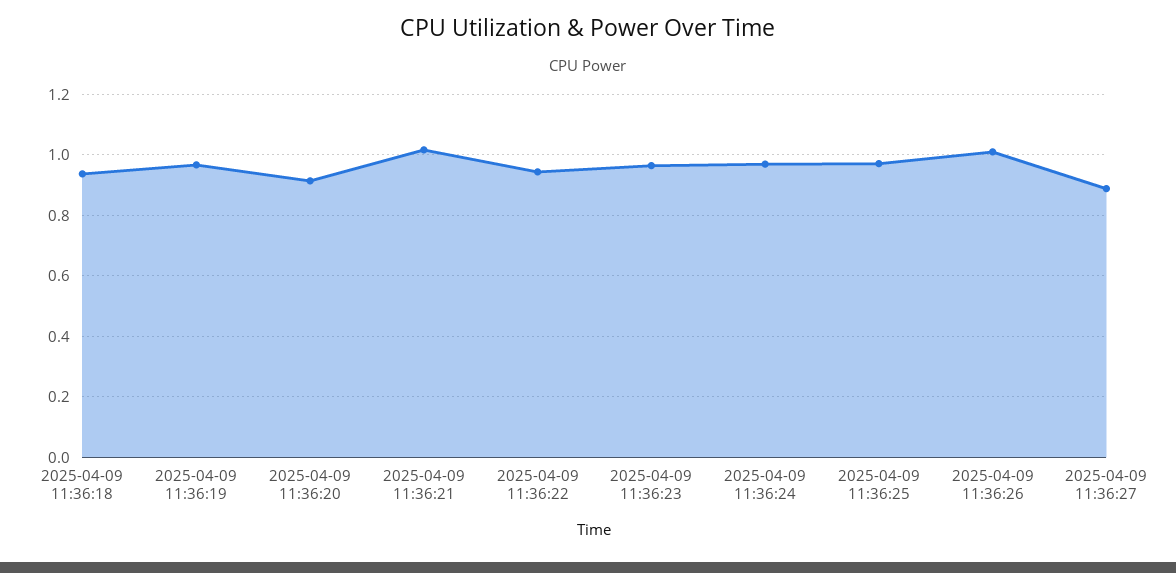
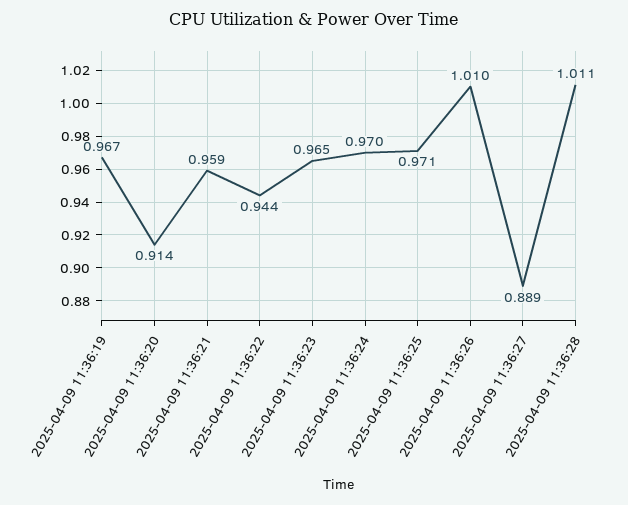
2025-04-09 11:36:18: 0.94 -> none
2025-04-09 11:36:21: 1.02 -> 0.959
2025-04-09 11:36:28: none -> 1.011

